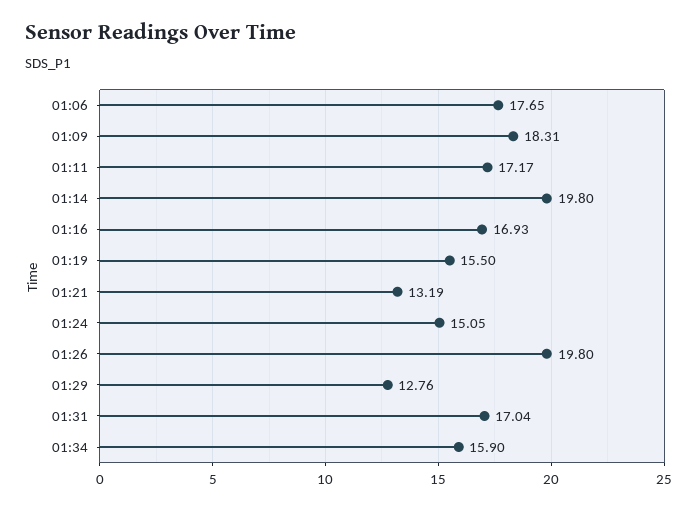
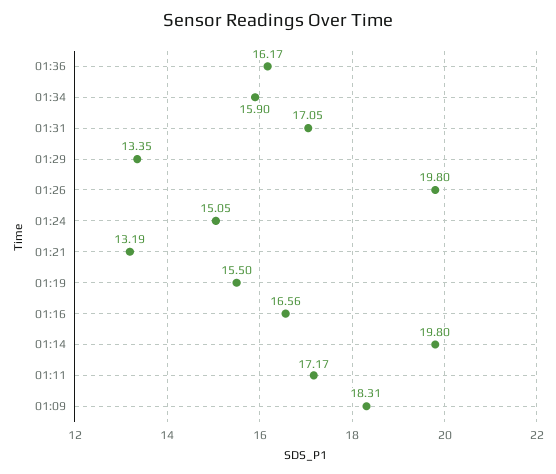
01:06: 17.65 -> none
01:16: 16.93 -> 16.56
01:29: 12.76 -> 13.35
01:31: 17.04 -> 17.05
01:36: none -> 16.17

